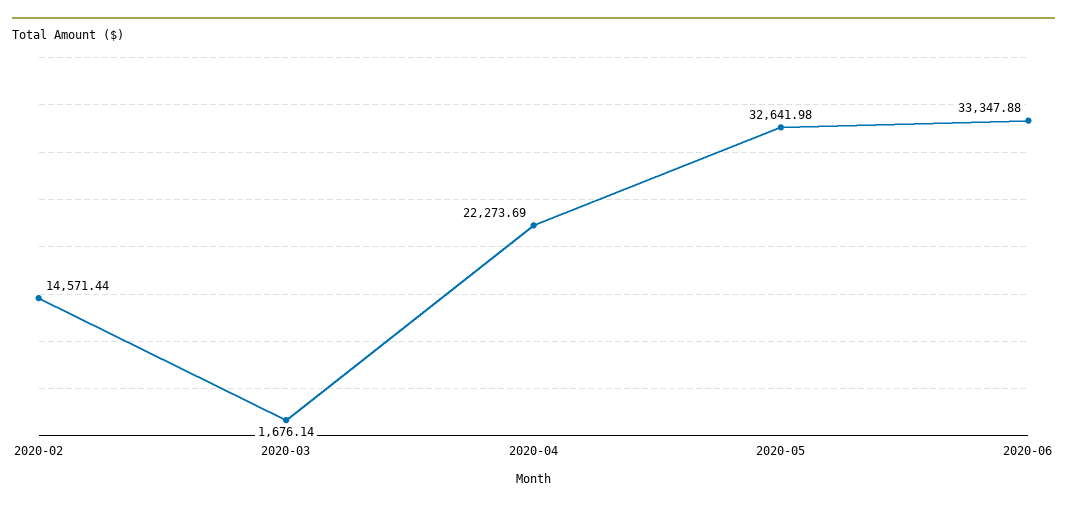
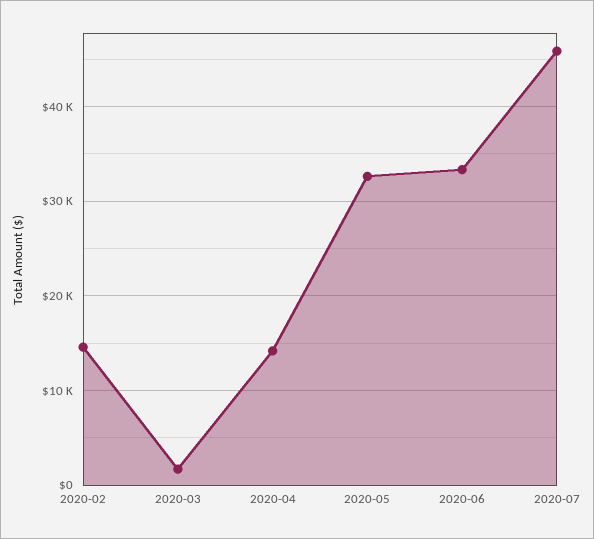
2020-04: 22273.69 -> 14000
2020-07: none -> 46000

